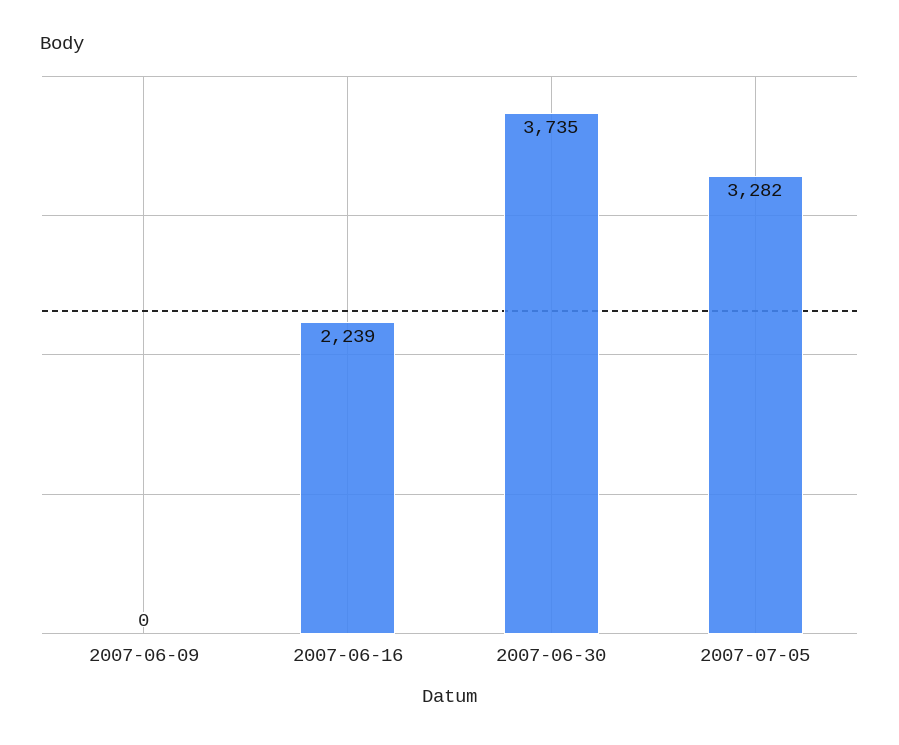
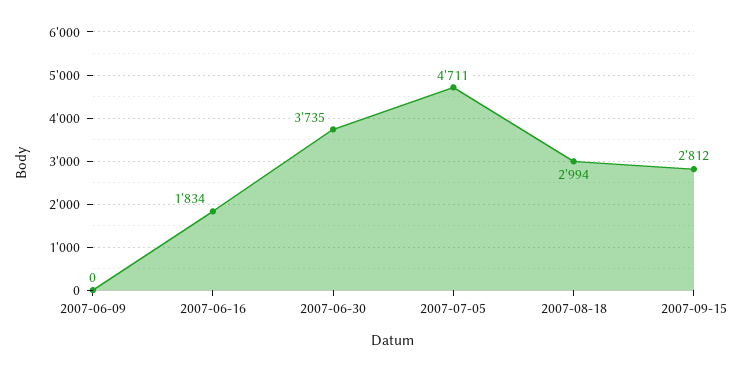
2007-06-16: 2239 -> 1834
2007-07-05: 3282 -> 4711
2007-08-18: none -> 2994
2007-09-15: none -> 2812

